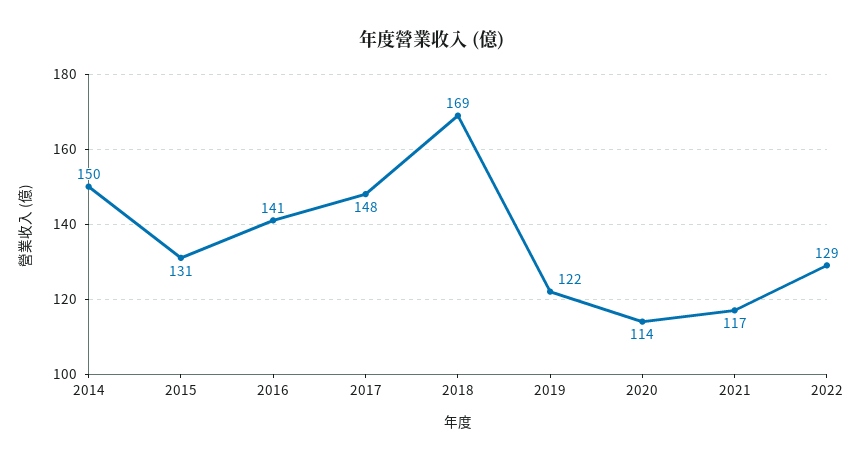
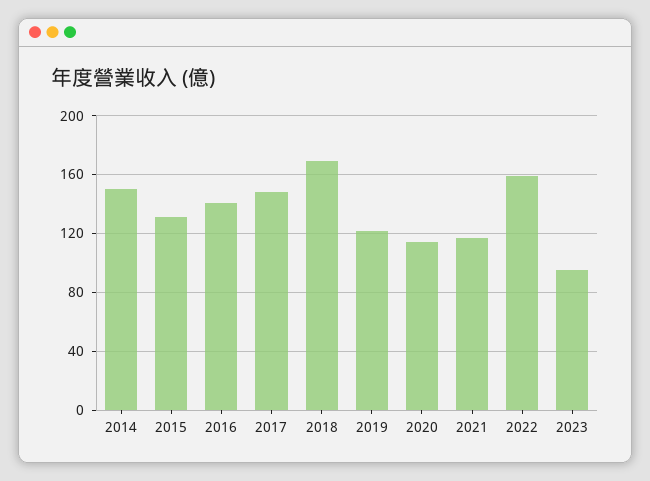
2022: 129 -> 160
2023: none -> 95

